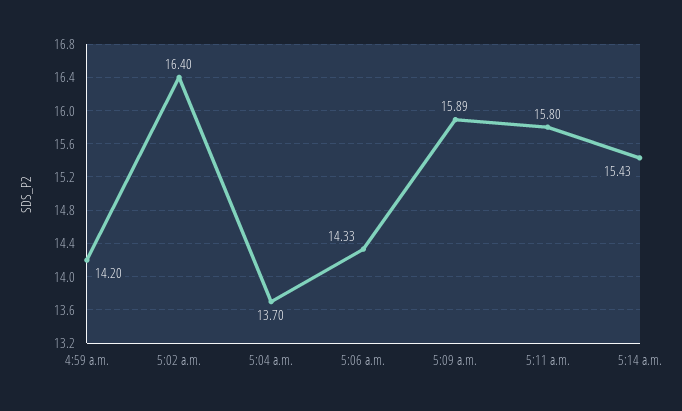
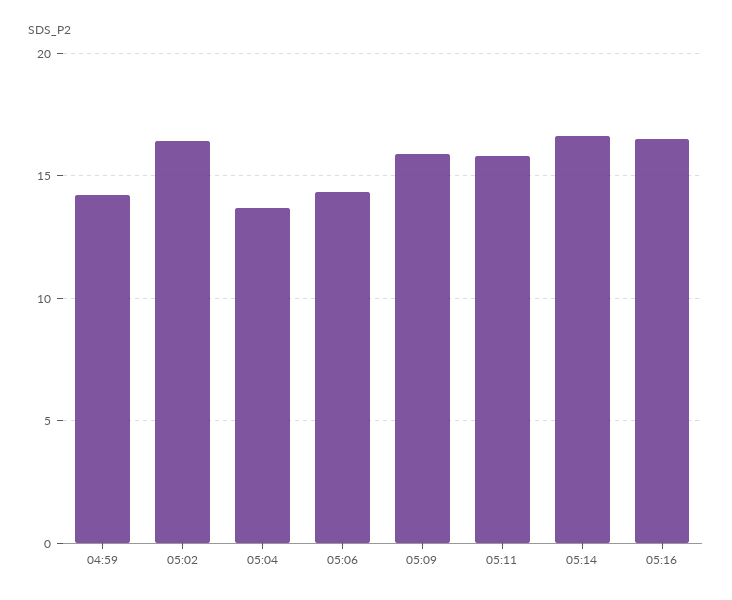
5:14 a.m.: 15.43 -> 16.5
05:16: none -> 16.5

